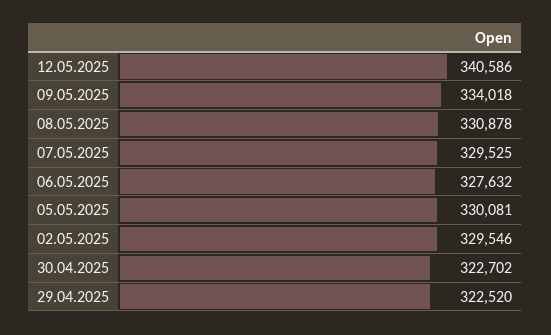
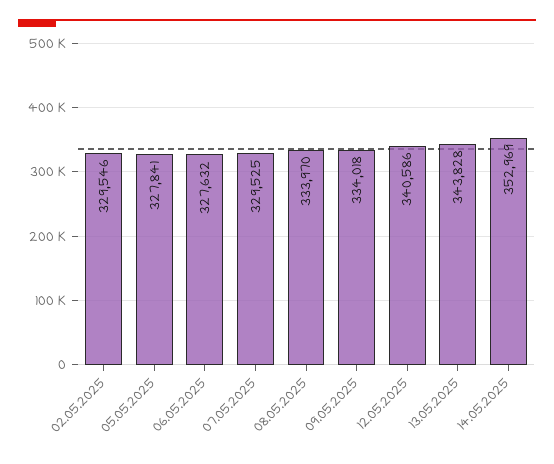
08.05.2025: 330878 -> 333970
05.05.2025: 330081 -> 327841
30.04.2025: 322702 -> none
29.04.2025: 322520 -> none
13.05.2025: none -> 343828
14.05.2025: none -> 352969

